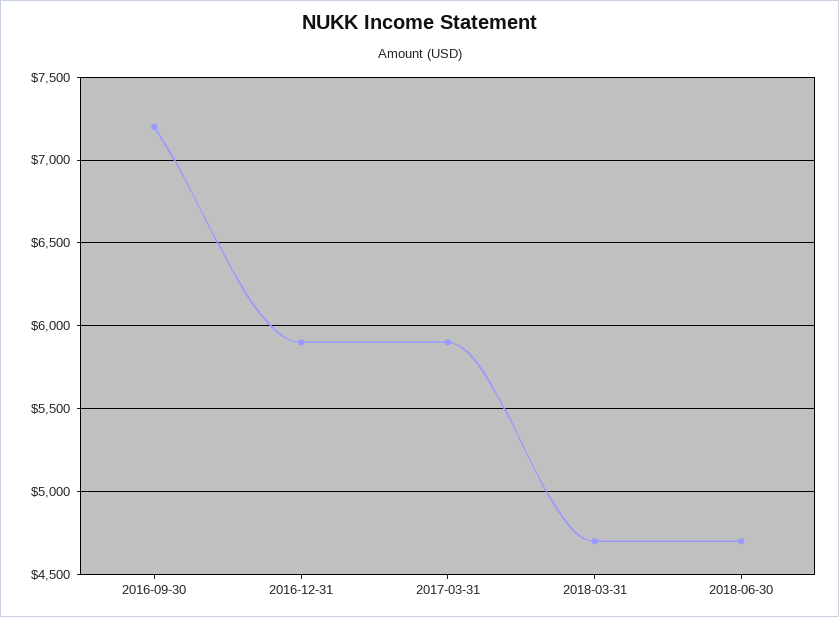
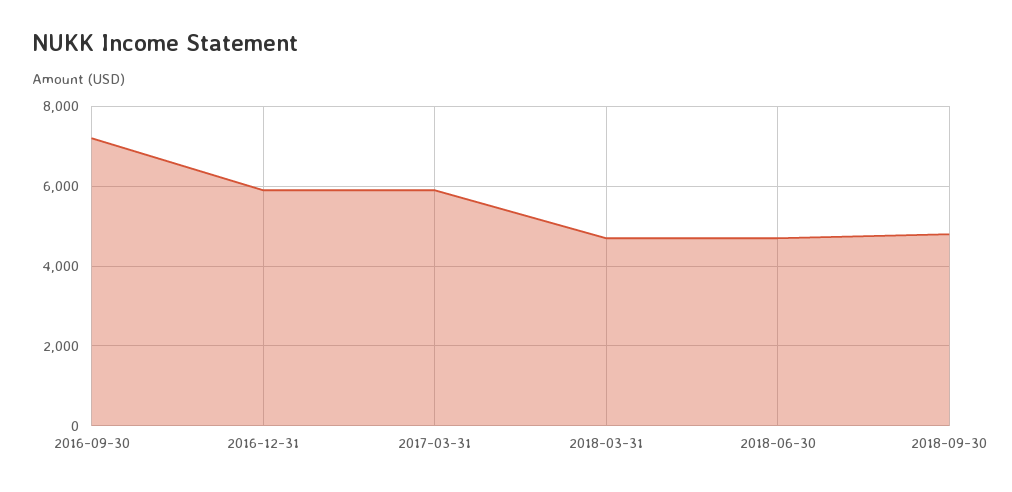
2018-09-30: none -> 4800

